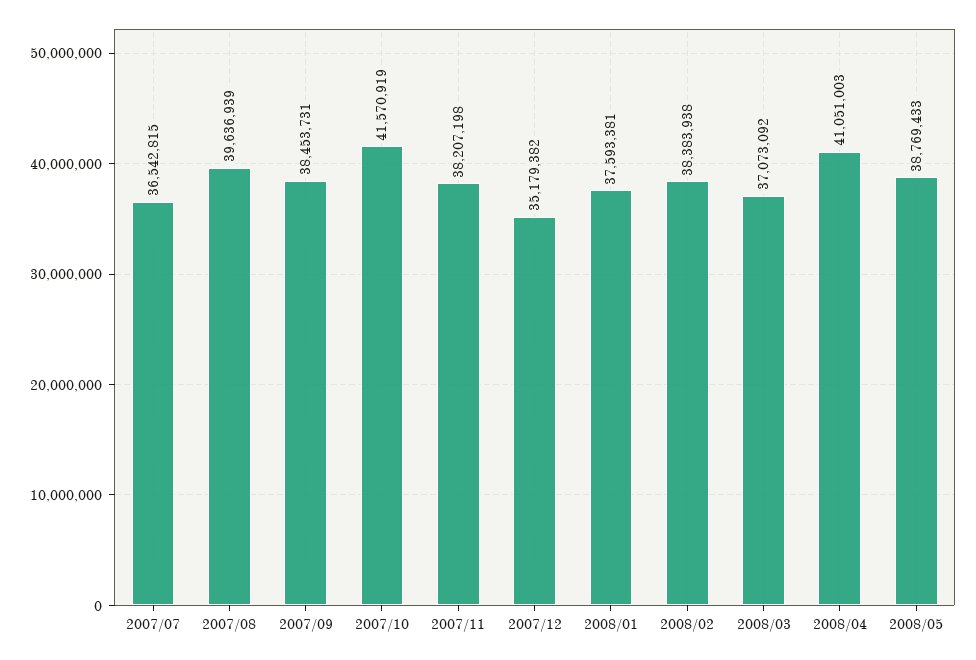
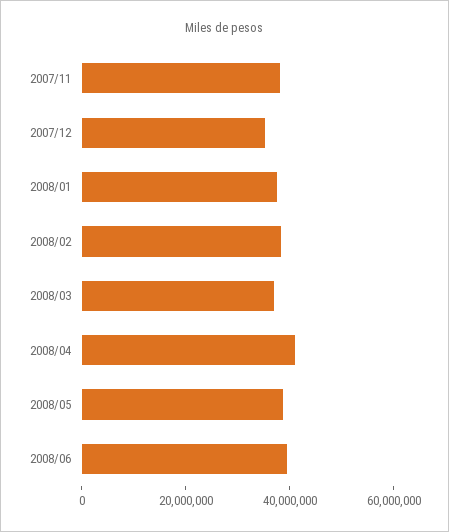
2007/07: 36542815 -> none
2007/08: 39636939 -> none
2007/09: 38453731 -> none
2007/10: 41570919 -> none
2008/06: none -> 40000000

